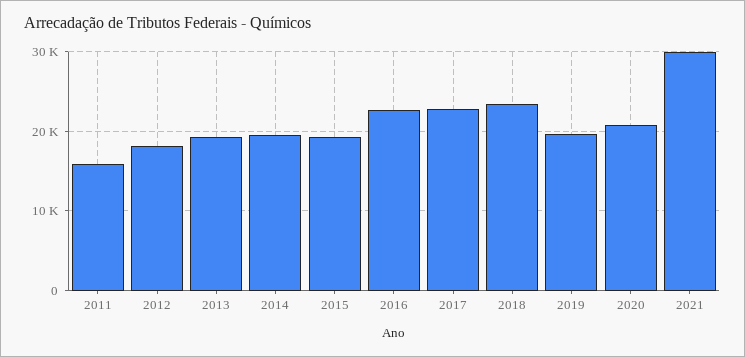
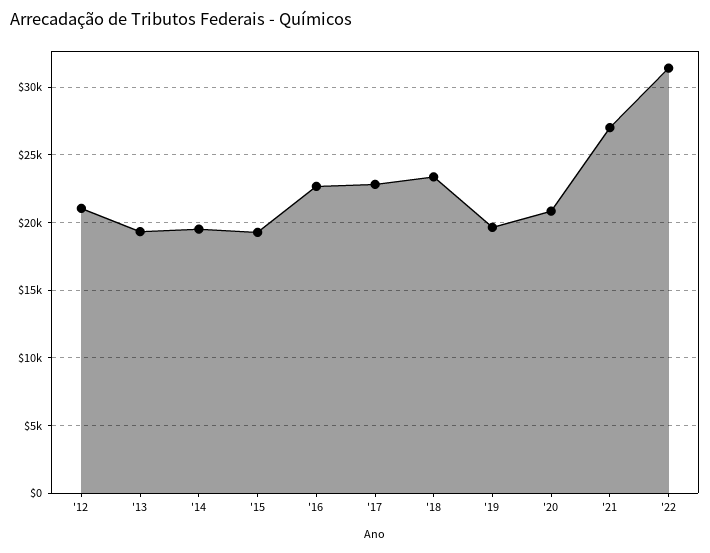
2011: 16000 -> none
2012: 18000 -> 21000
2021: 30000 -> 27000
'22: none -> 31500

